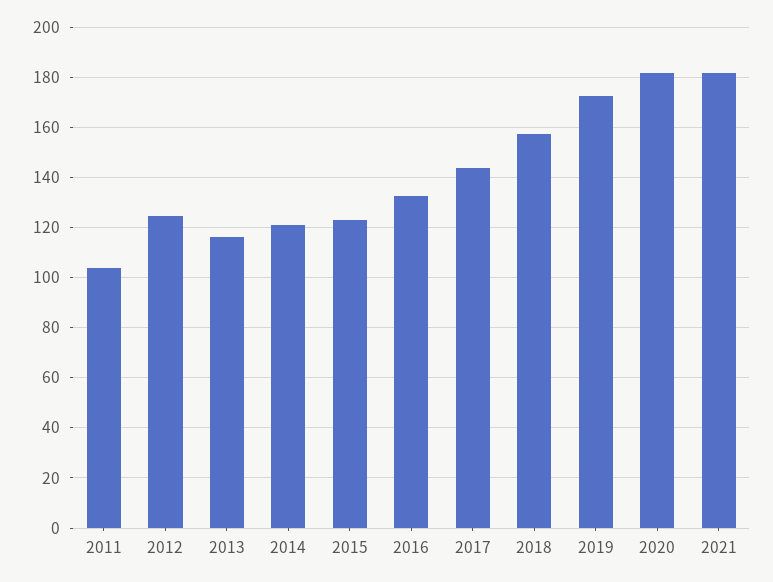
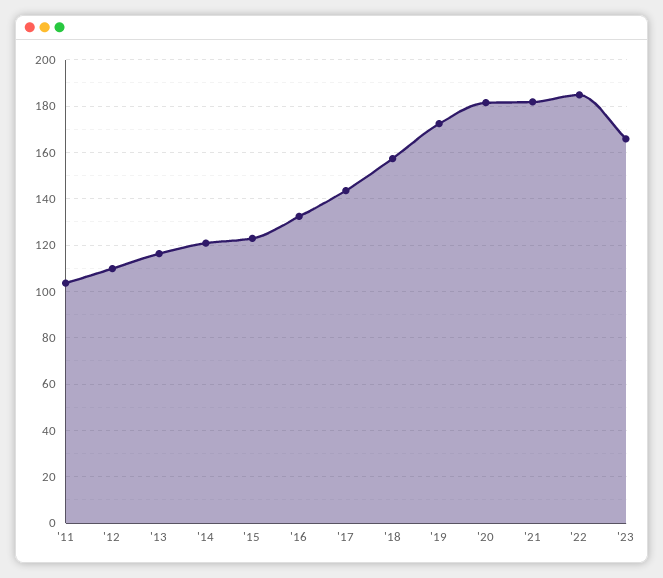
2012: 125 -> 110
'22: none -> 185
'23: none -> 165

